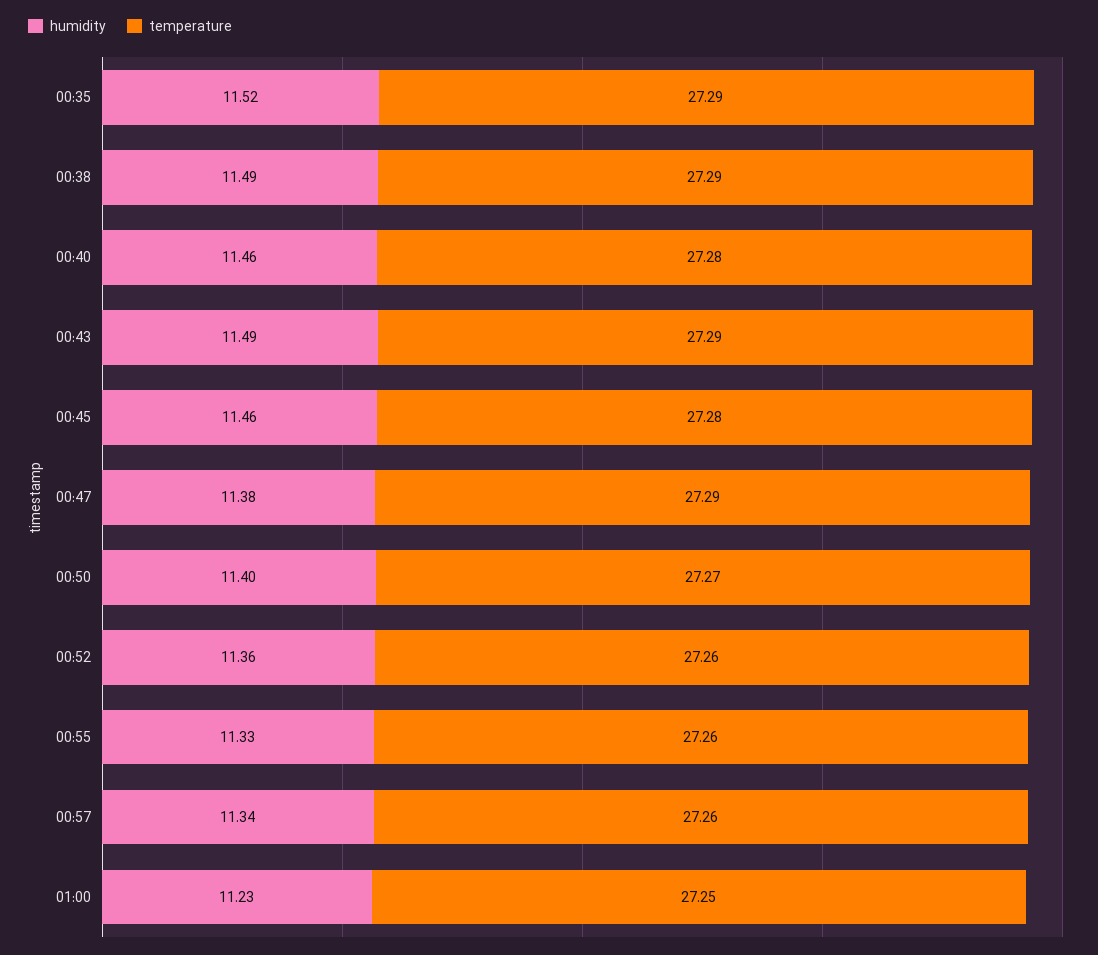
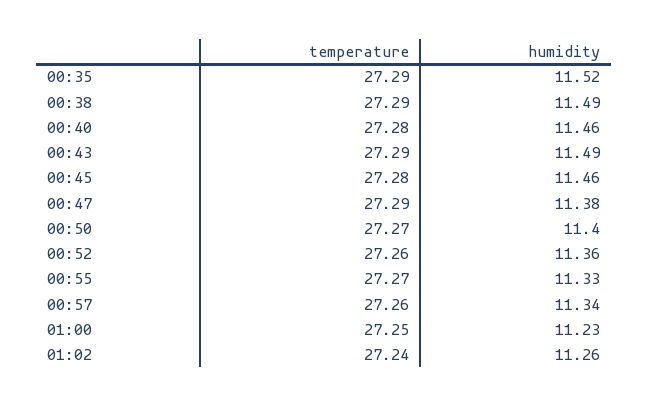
temperature, 00:55: 27.26 -> 27.27
temperature, 01:02: none -> 27.24
humidity, 01:02: none -> 11.26

